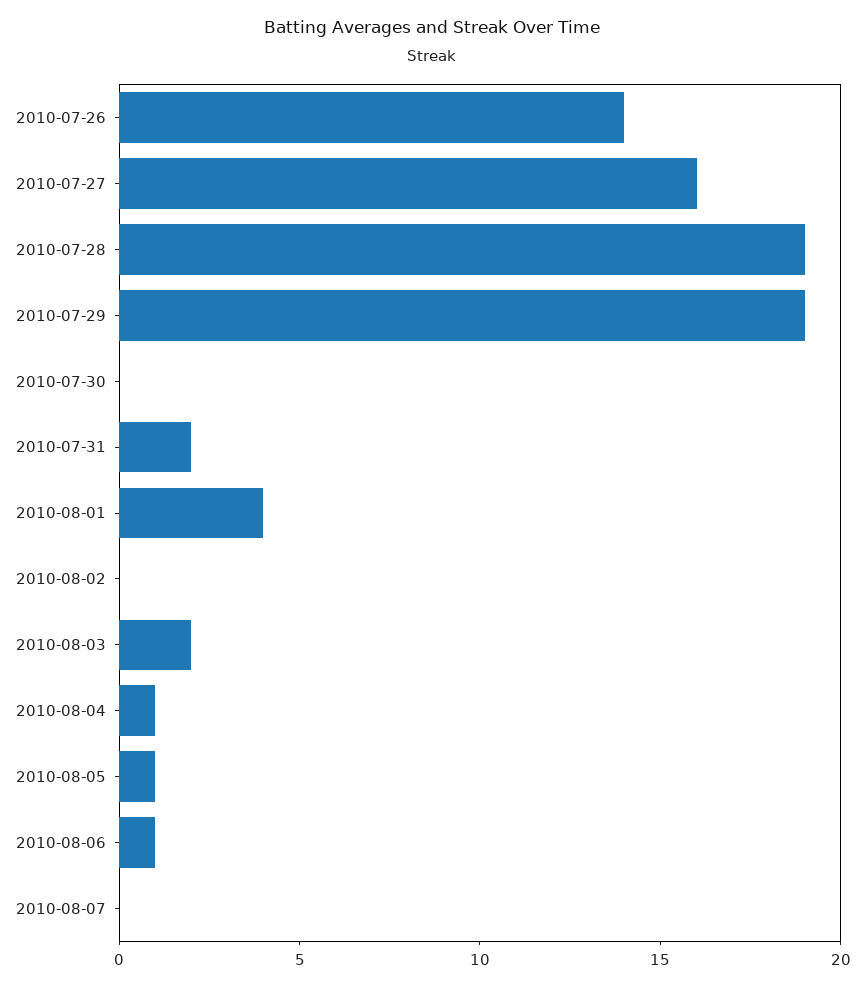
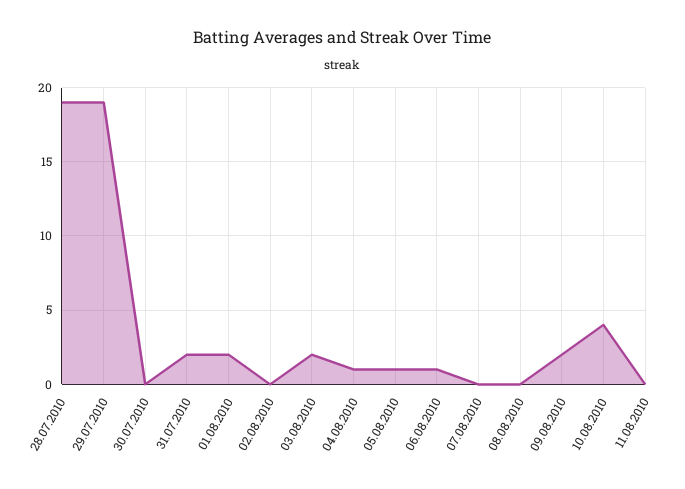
2010-07-26: 14 -> none
2010-07-27: 16 -> none
2010-08-01: 4 -> 2
08.08.2010: none -> 0
09.08.2010: none -> 2
10.08.2010: none -> 4
11.08.2010: none -> 0

